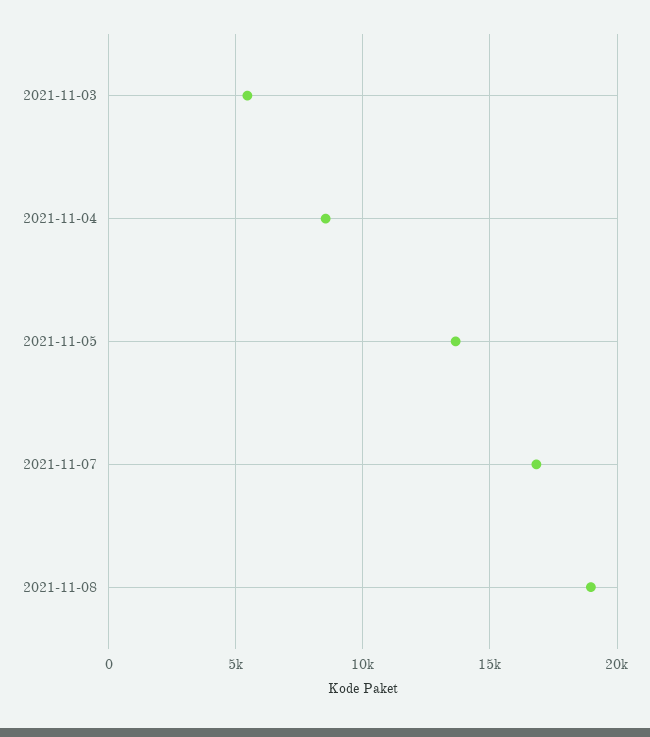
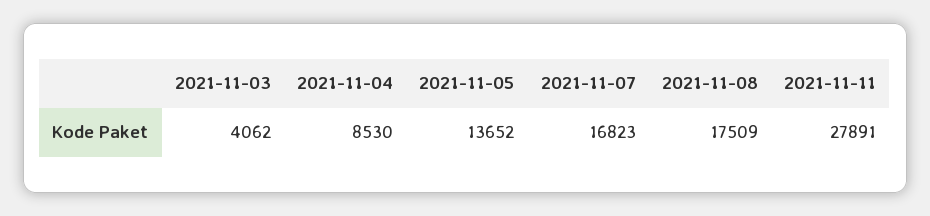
2021-11-03: 5500 -> 4062
2021-11-08: 19000 -> 17509
2021-11-11: none -> 27891

